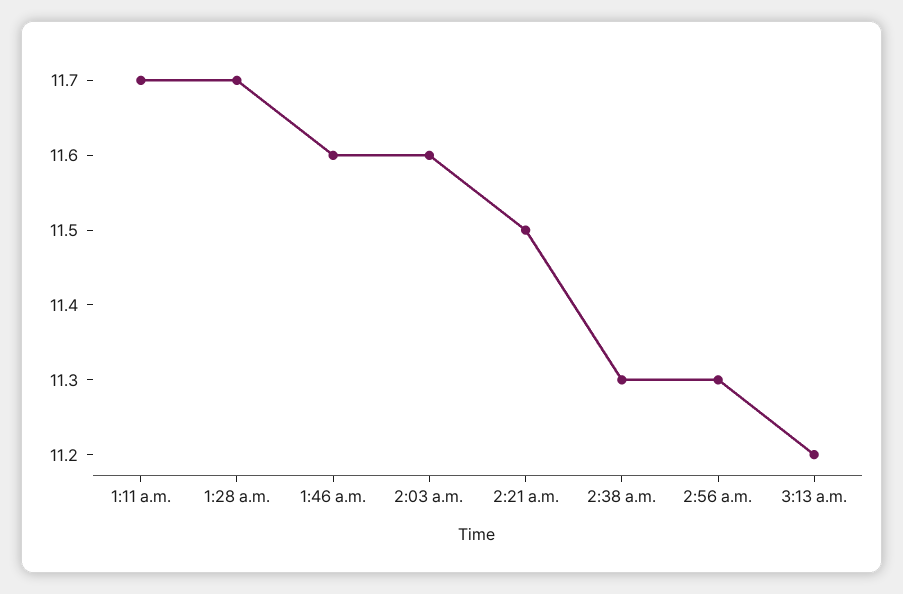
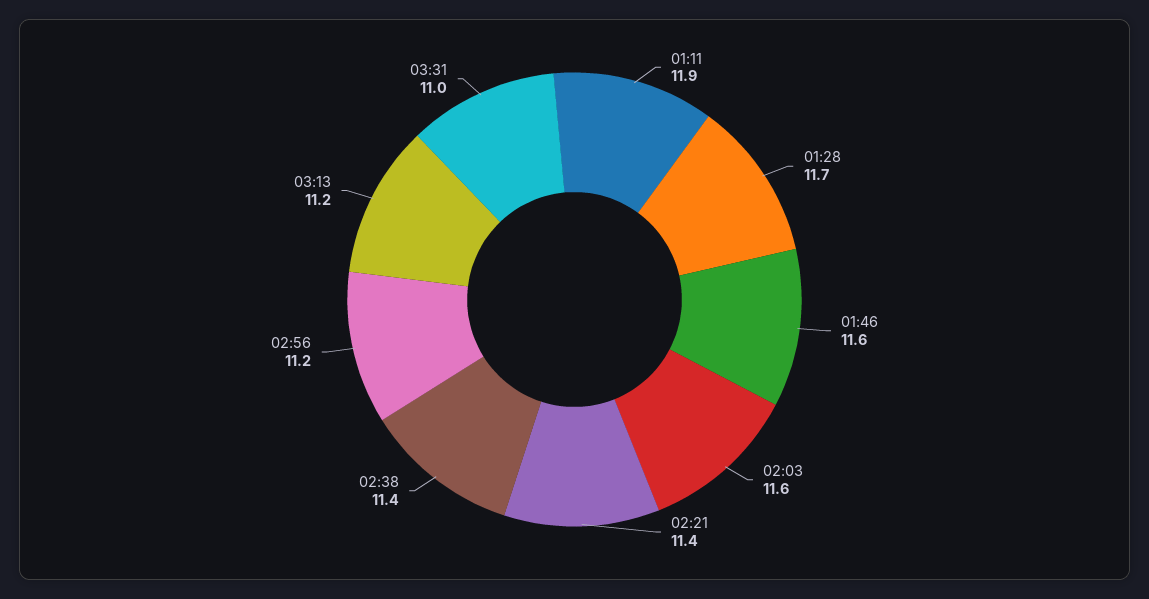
1:11 a.m.: 11.7 -> 11.9
2:21 a.m.: 11.5 -> 11.4
2:38 a.m.: 11.3 -> 11.4
2:56 a.m.: 11.3 -> 11.2
03:31: none -> 11

